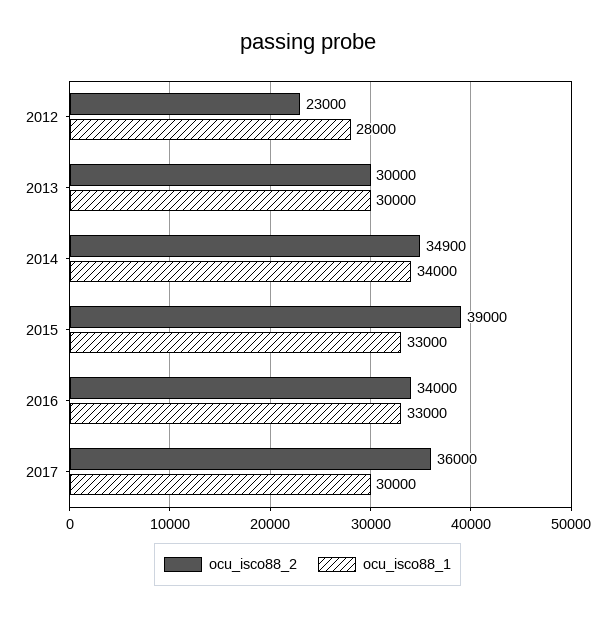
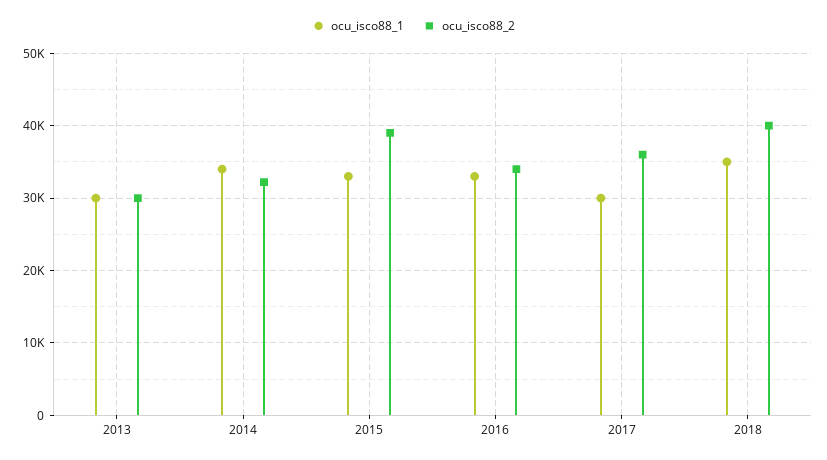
ocu_isco88_2, 2012: 23000 -> none
ocu_isco88_1, 2012: 28000 -> none
ocu_isco88_2, 2014: 34900 -> 32000
ocu_isco88_1, 2018: none -> 35000
ocu_isco88_2, 2018: none -> 40000

